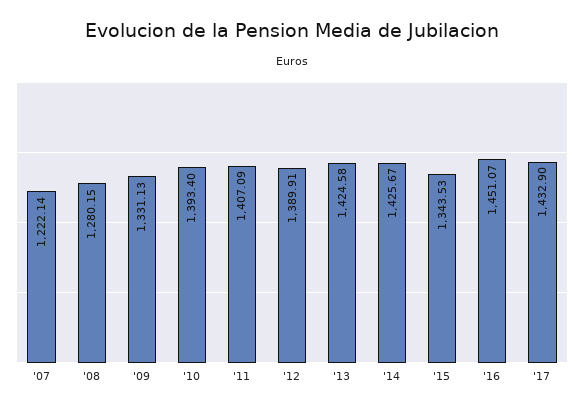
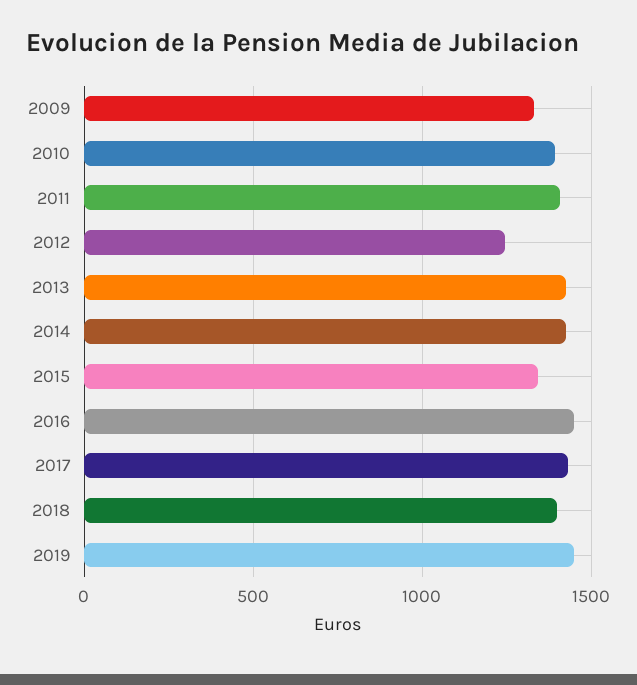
'07: 1222.14 -> none
'08: 1280.15 -> none
'12: 1389.91 -> 1250
2018: none -> 1400
2019: none -> 1450

